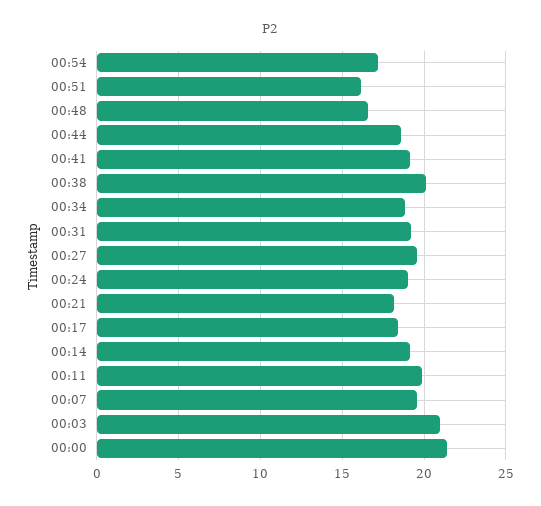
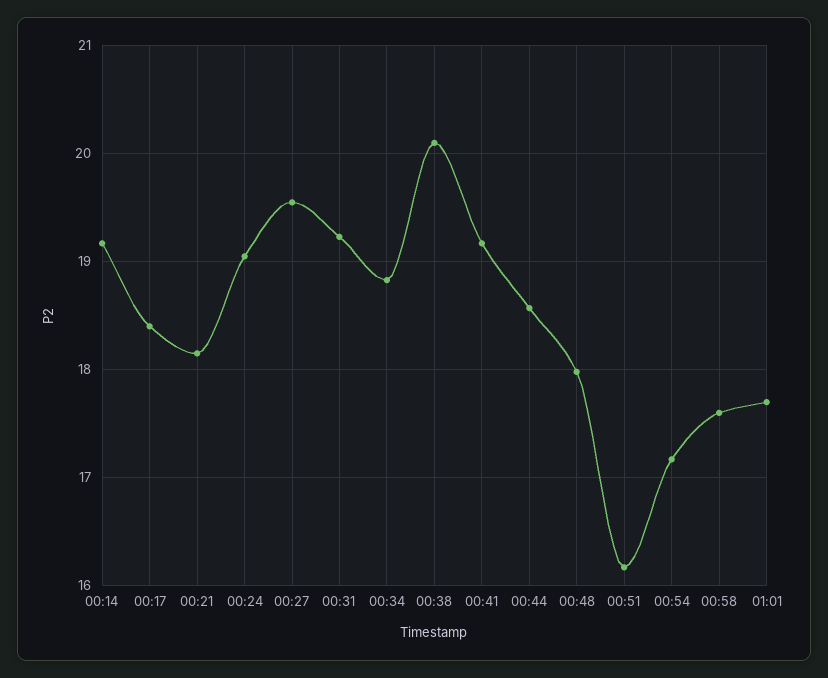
00:48: 16.5 -> 18
00:11: 20 -> none
00:07: 19.5 -> none
00:03: 21 -> none
00:00: 21.5 -> none
00:58: none -> 17.6
01:01: none -> 17.7

